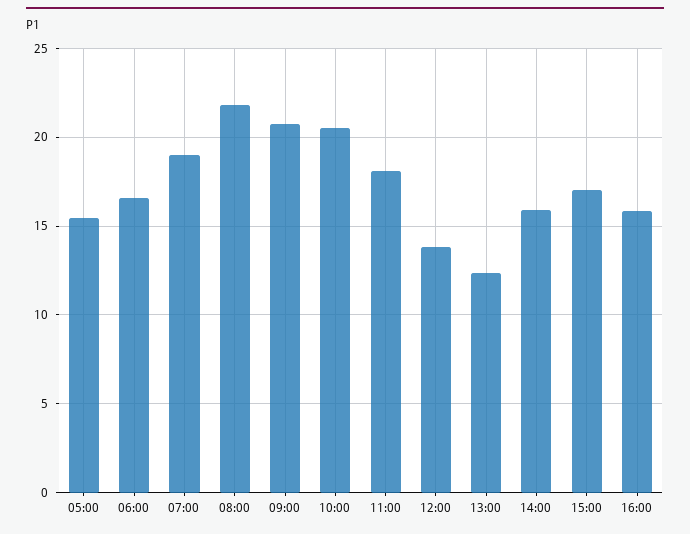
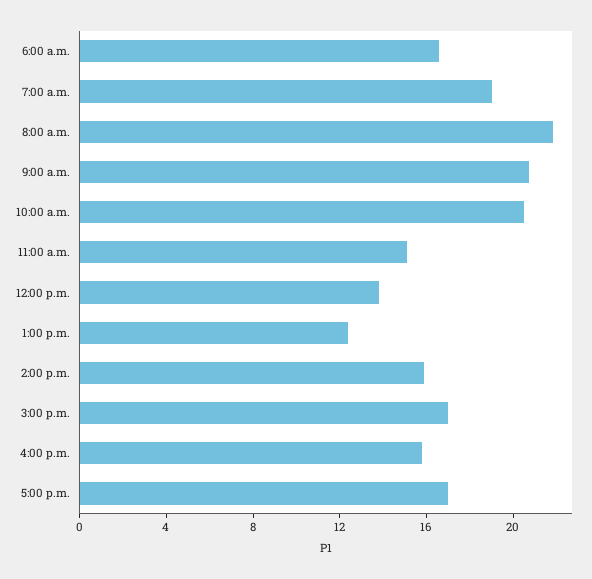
05:00: 15.5 -> none
11:00: 18 -> 15
5:00 p.m.: none -> 17

